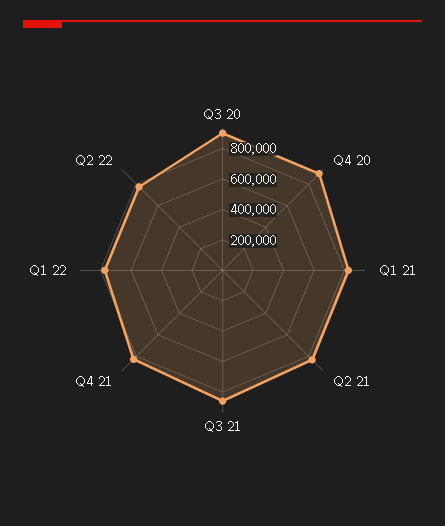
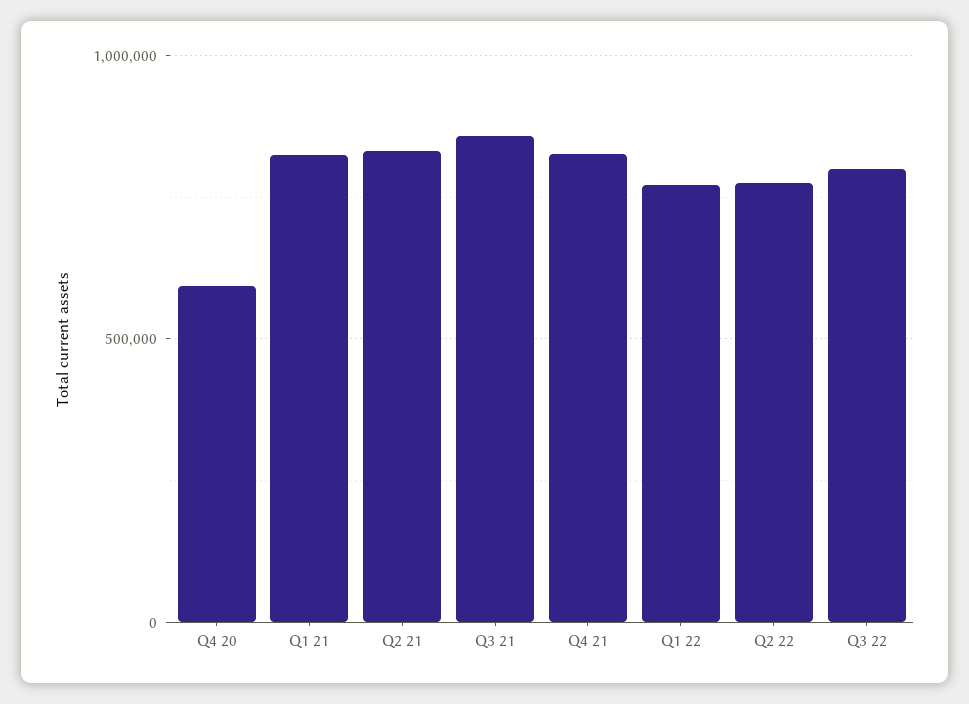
Q3 20: 900000 -> none
Q4 20: 900000 -> 600000
Q3 22: none -> 800000

